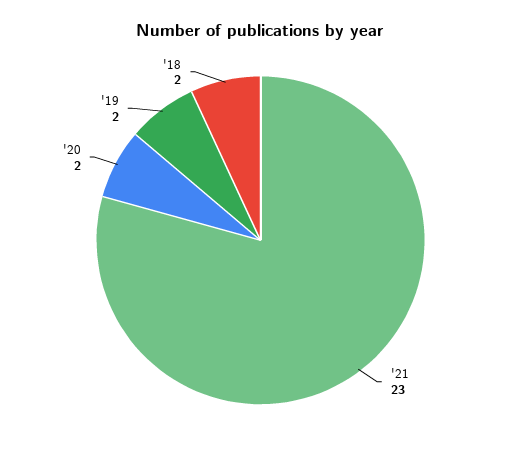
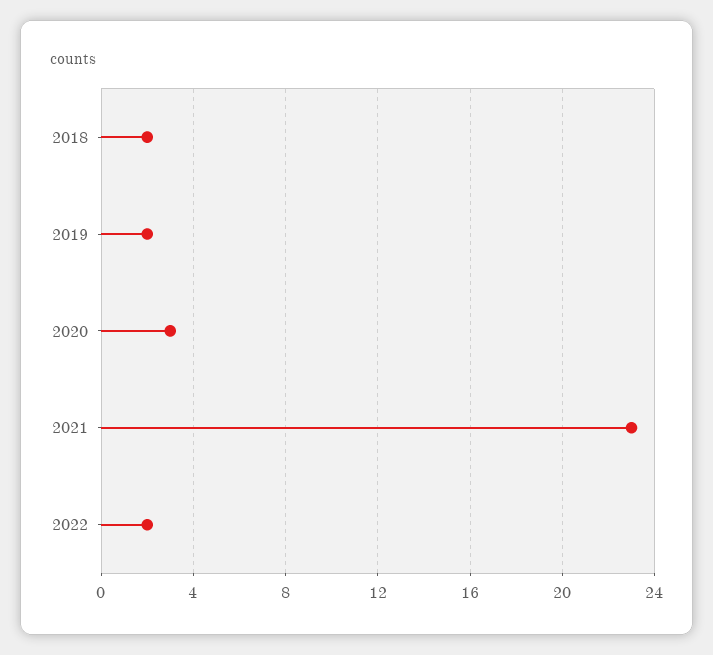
'20: 2 -> 3
2022: none -> 2

